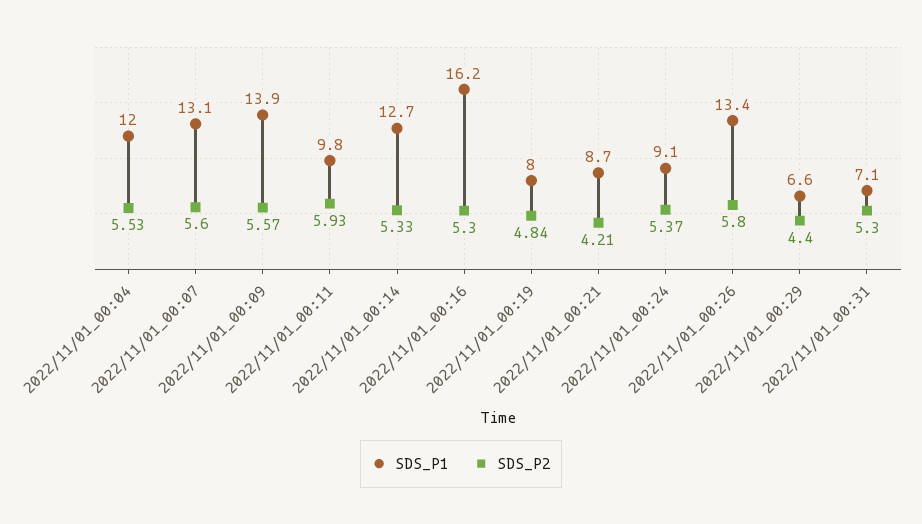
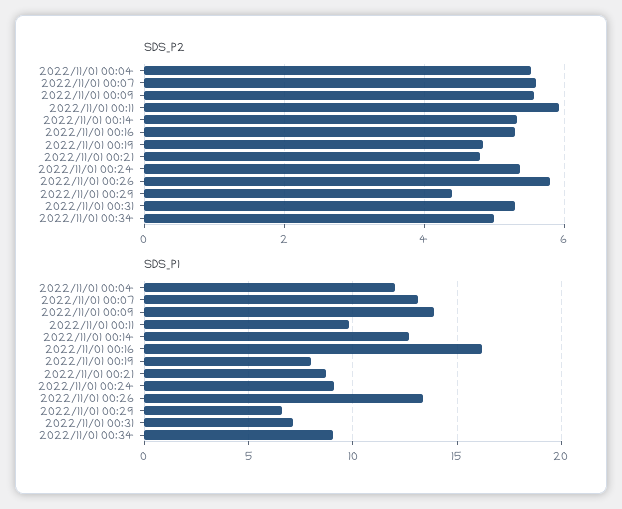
SDS_P2, 2022/11/01_00:21: 4.21 -> 4.8
SDS_P2, 2022/11/01 00:34: none -> 5
SDS_P1, 2022/11/01 00:34: none -> 9

